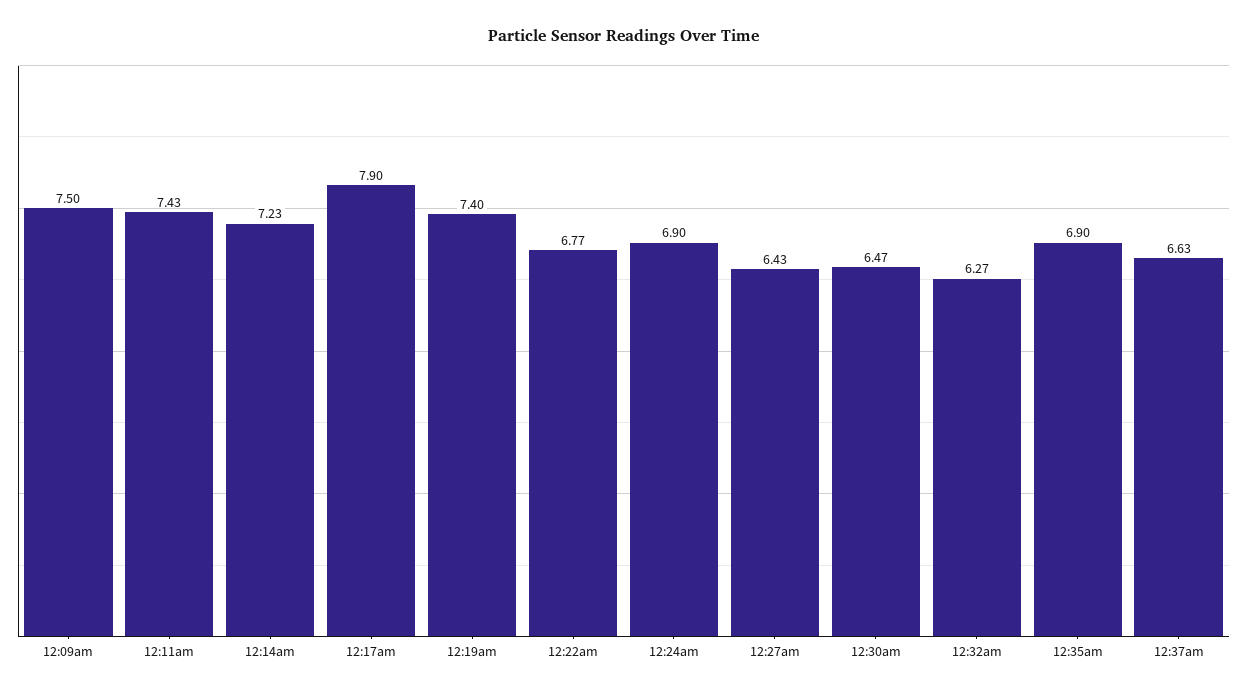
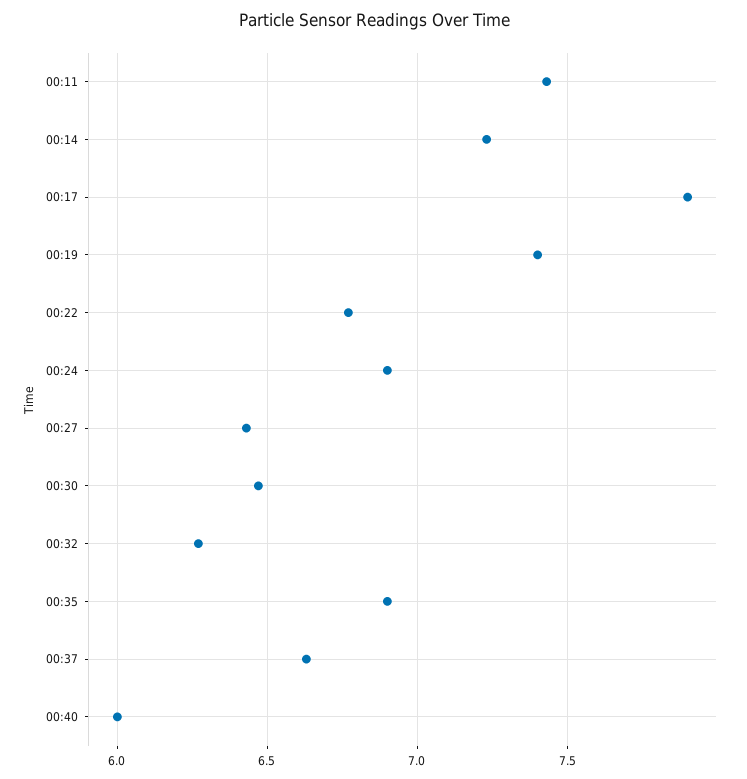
12:09am: 7.5 -> none
00:40: none -> 6

